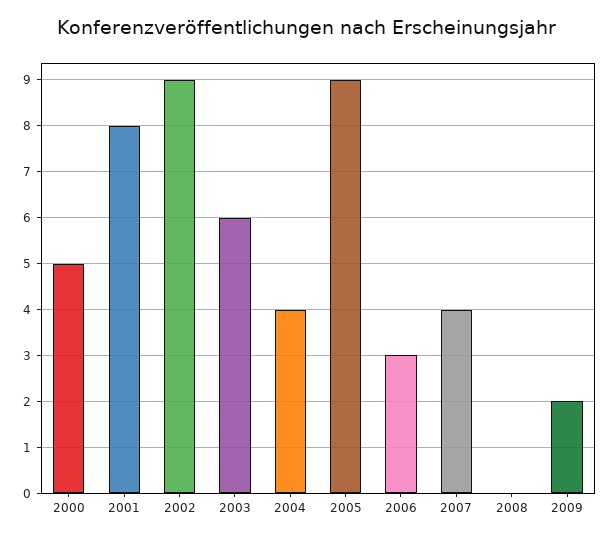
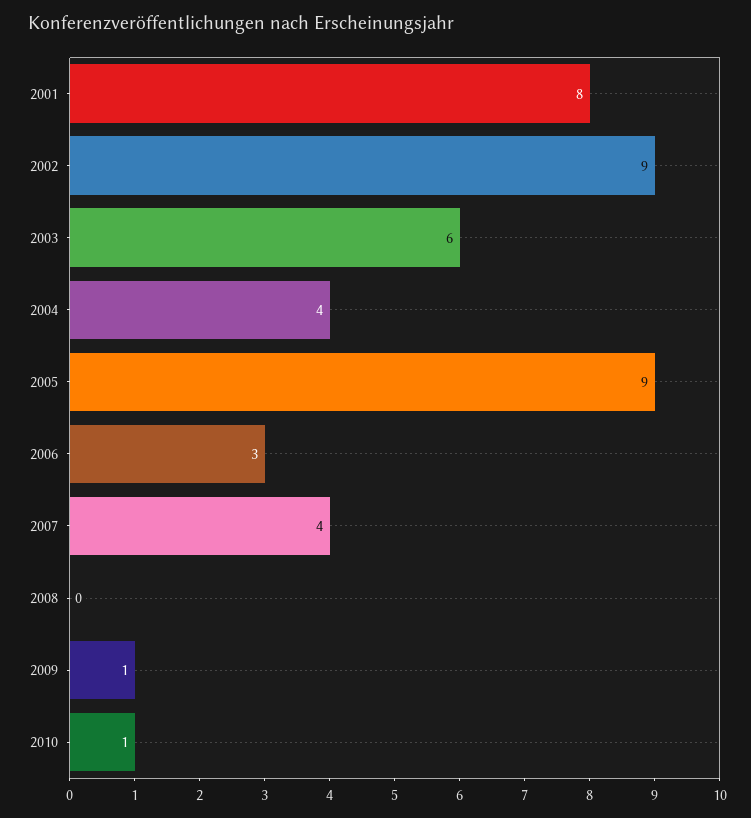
2000: 5 -> none
2009: 2 -> 1
2010: none -> 1

